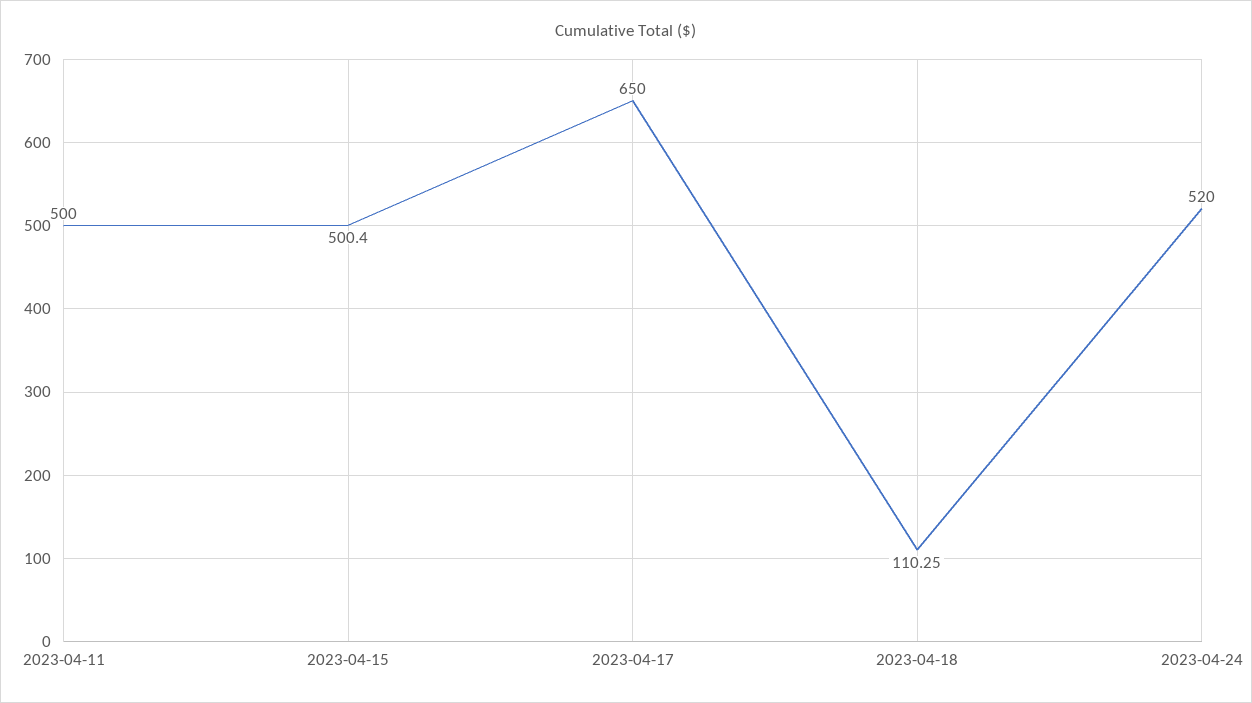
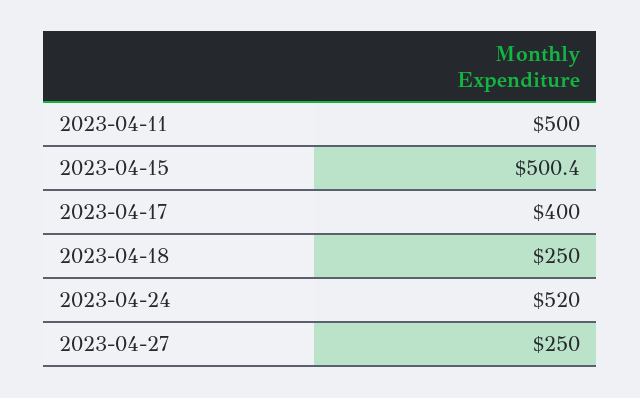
2023-04-17: 650 -> 400
2023-04-18: 110.25 -> 250
2023-04-27: none -> 250

